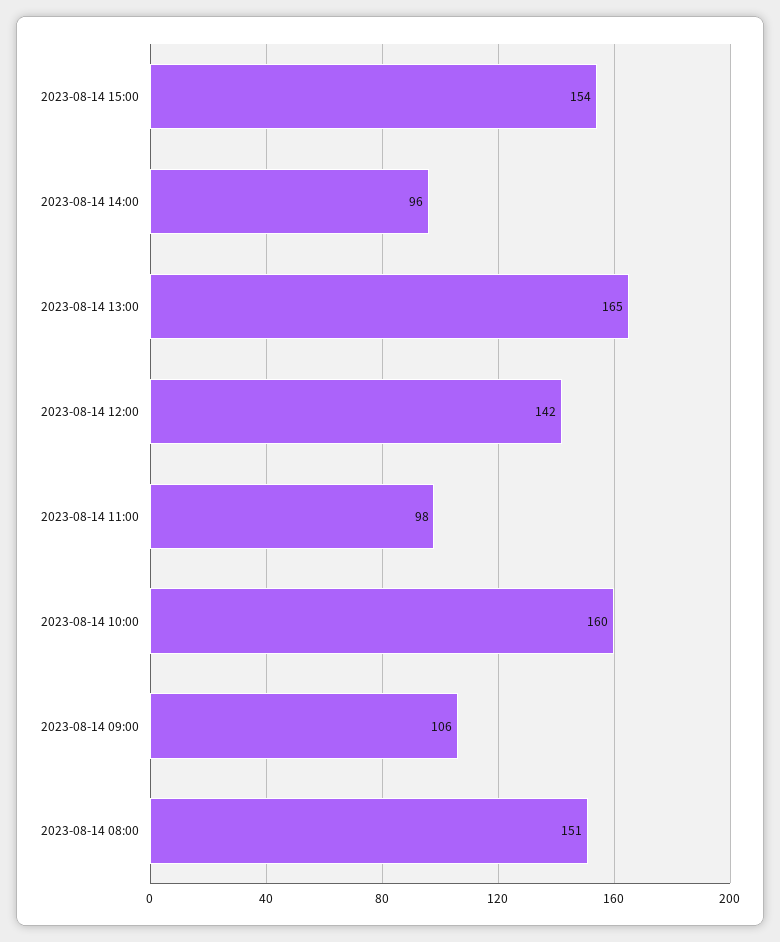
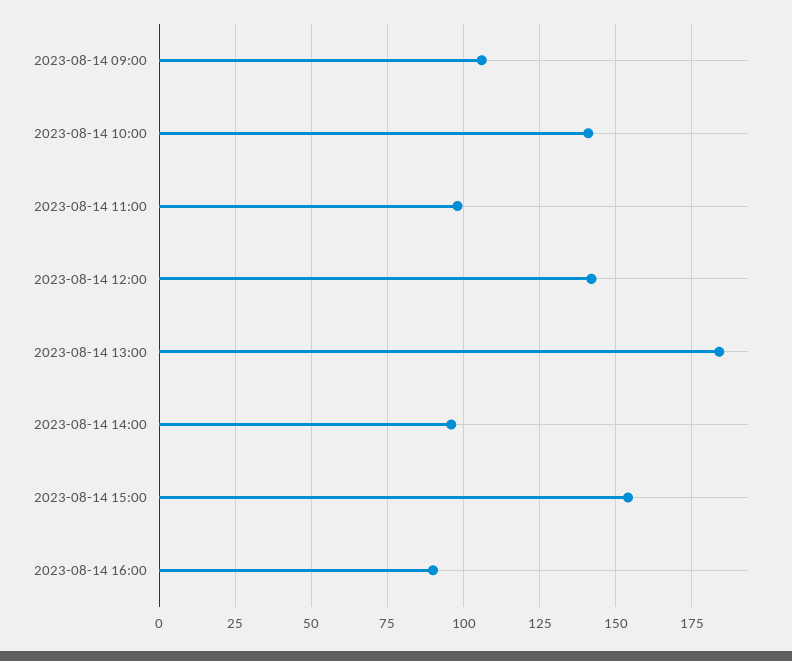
2023-08-14 13:00: 165 -> 185
2023-08-14 10:00: 160 -> 140
2023-08-14 08:00: 151 -> none
2023-08-14 16:00: none -> 90

